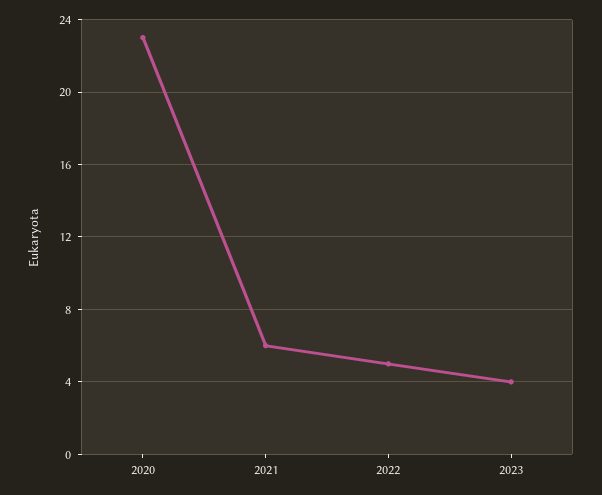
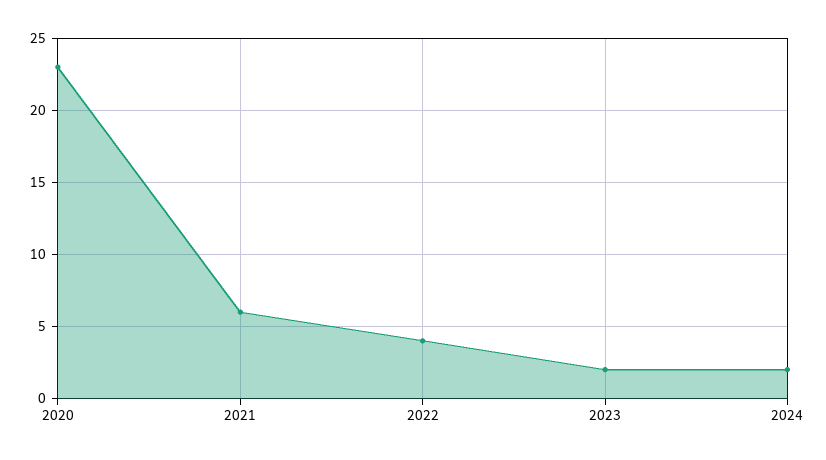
2022: 5 -> 4
2023: 4 -> 2
2024: none -> 2

